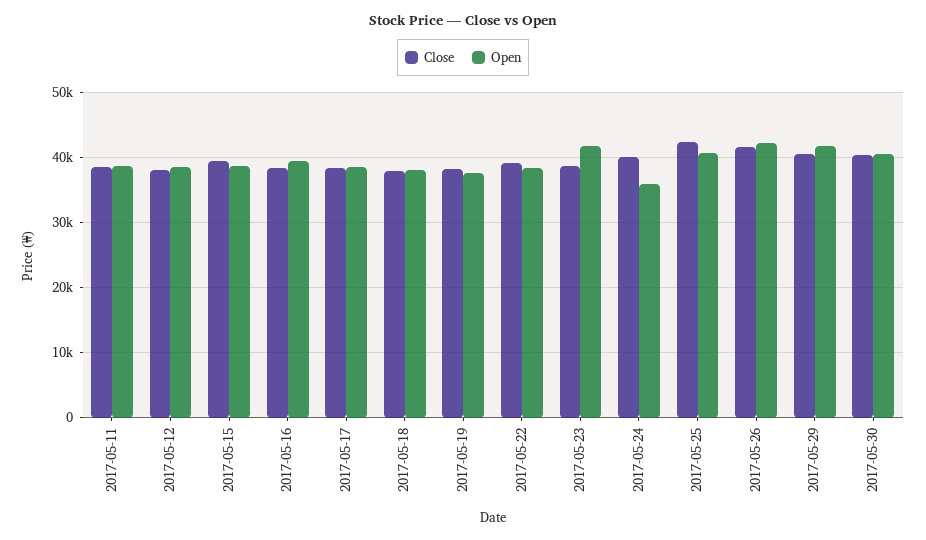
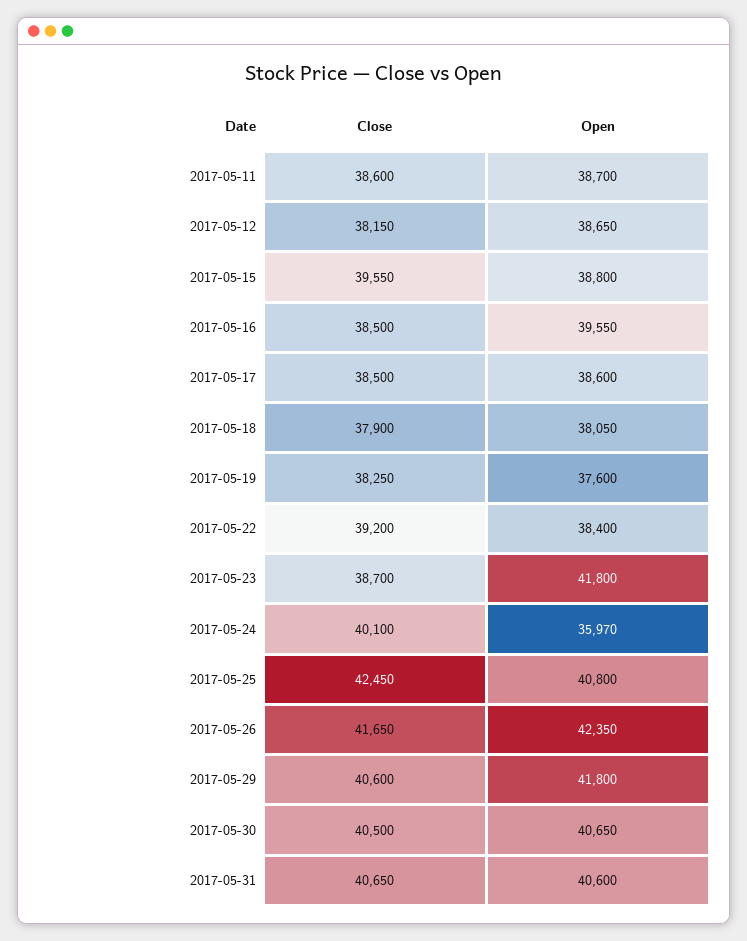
Close, 2017-05-31: none -> 40650
Open, 2017-05-31: none -> 40600

